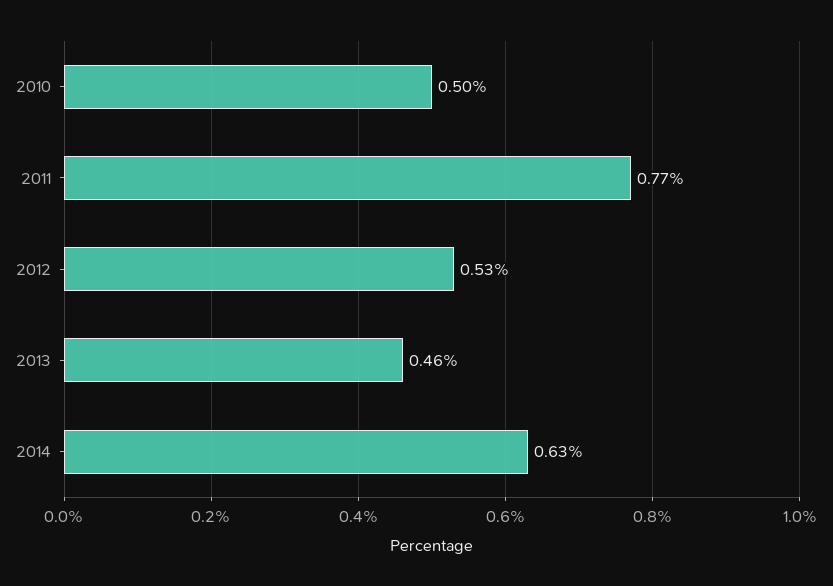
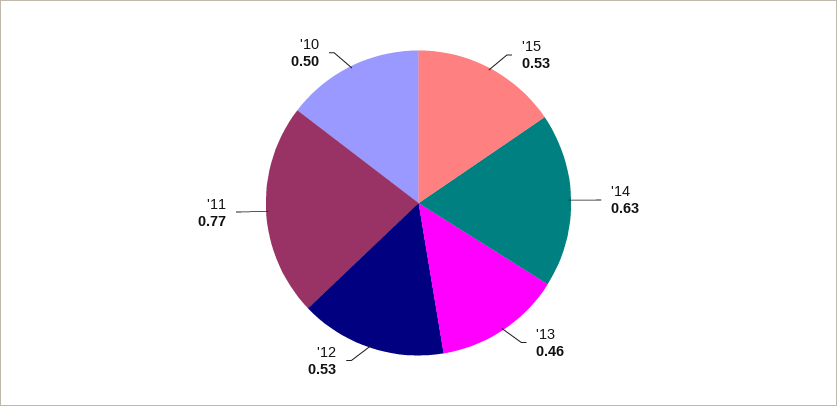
'15: none -> 0.53

